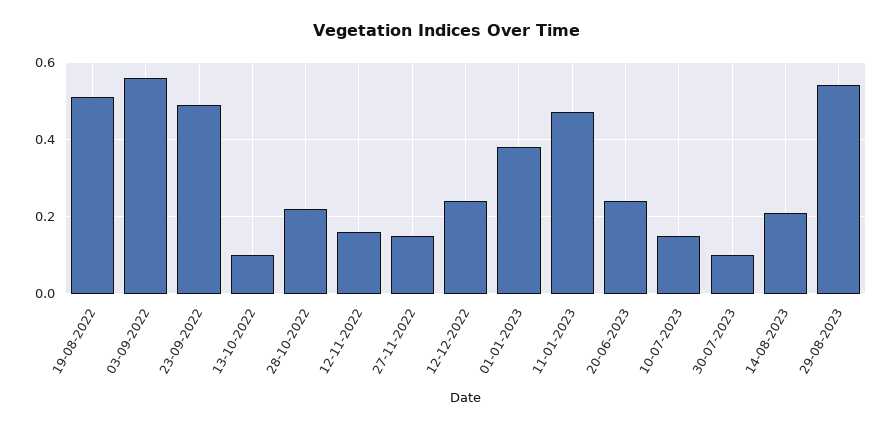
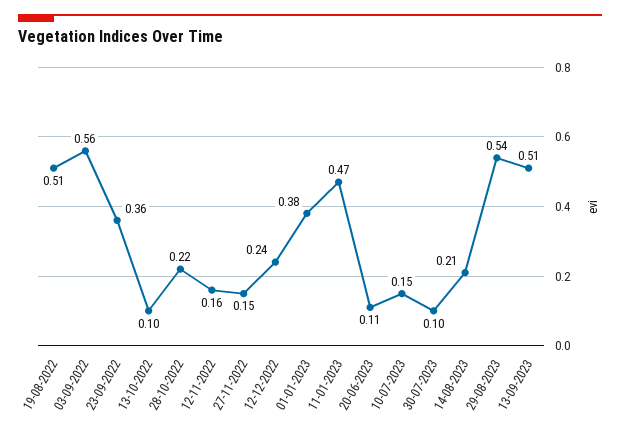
23-09-2022: 0.5 -> 0.36
20-06-2023: 0.25 -> 0.11
13-09-2023: none -> 0.51

